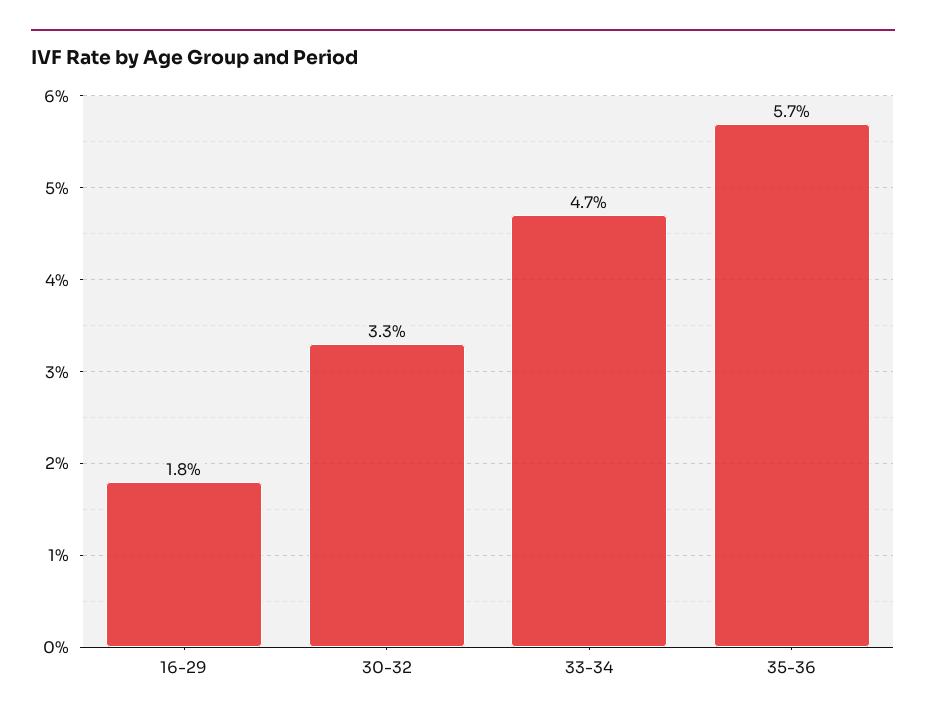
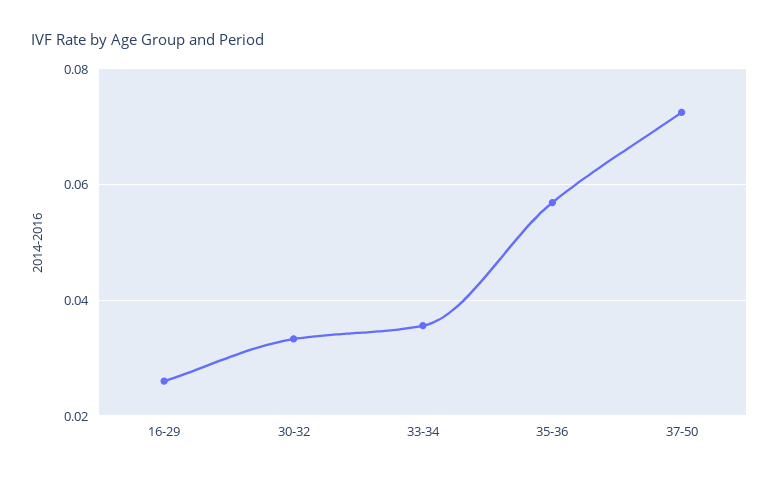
16-29: 0.018 -> 0.026
33-34: 0.047 -> 0.036
37-50: none -> 0.072

